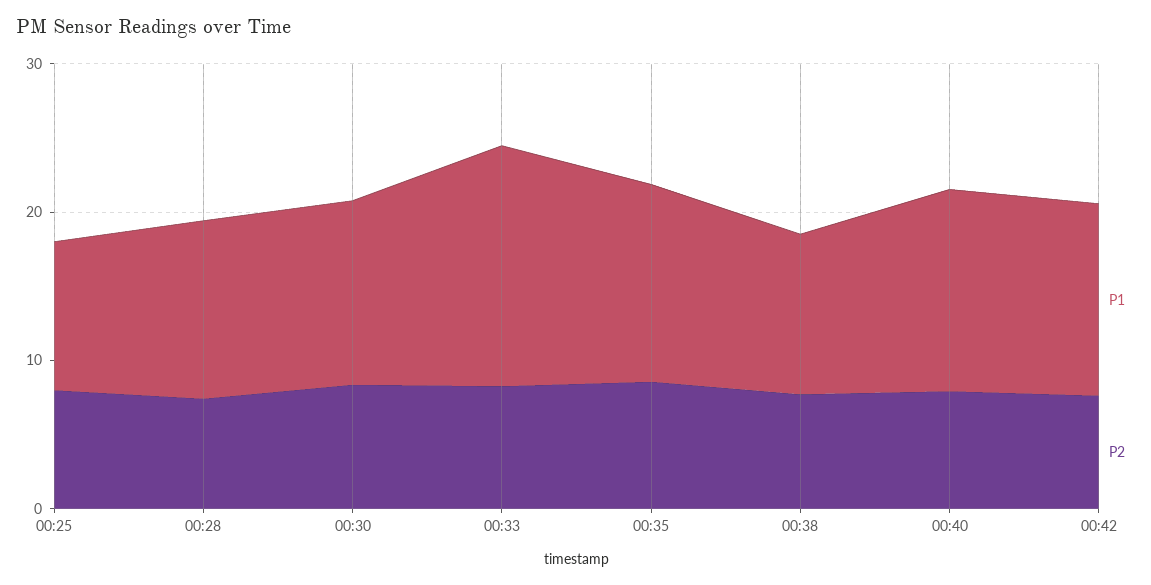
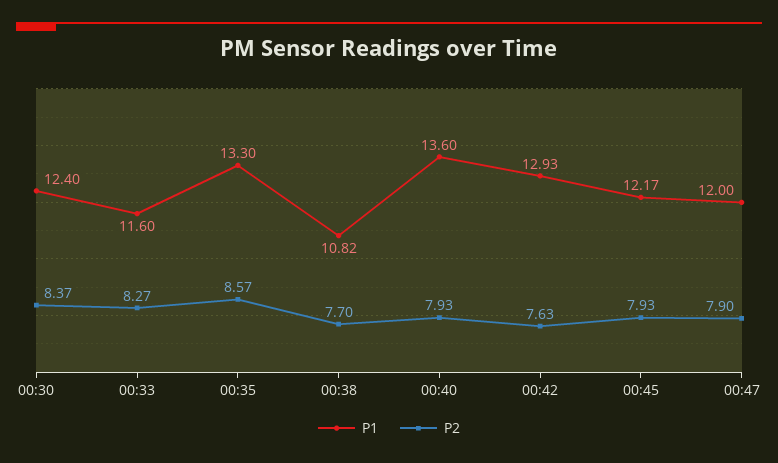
P1, 00:25: 10 -> none
P2, 00:25: 8 -> none
P1, 00:28: 12 -> none
P2, 00:28: 8 -> none
P1, 00:33: 16 -> 11.6
P1, 00:45: none -> 12.17
P2, 00:45: none -> 7.93
P1, 00:47: none -> 12
P2, 00:47: none -> 7.9

